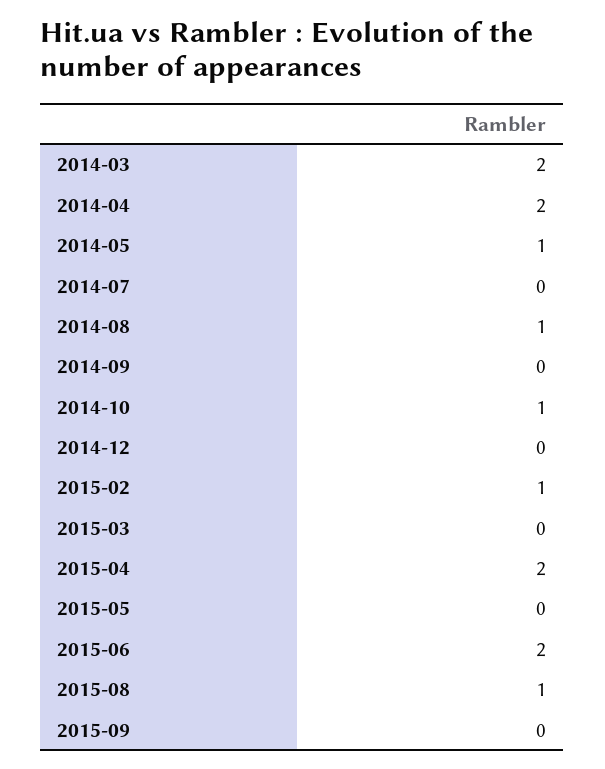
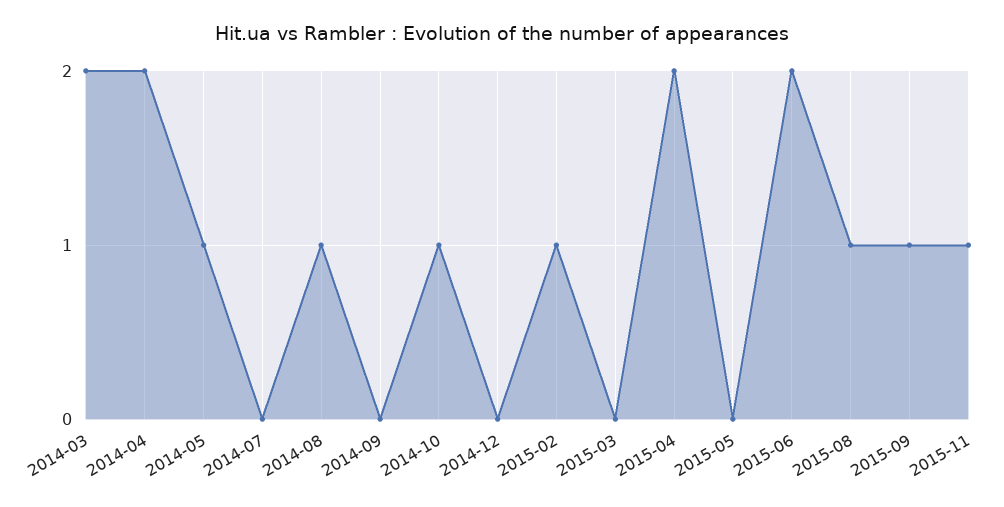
2015-09: 0 -> 1
2015-11: none -> 1

